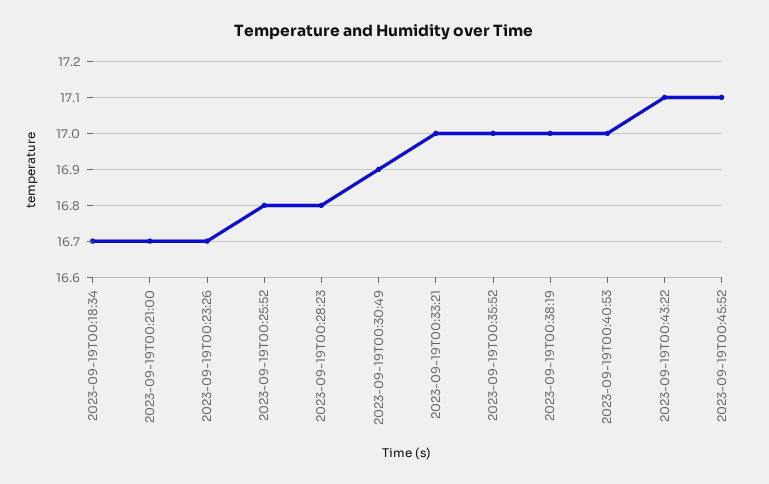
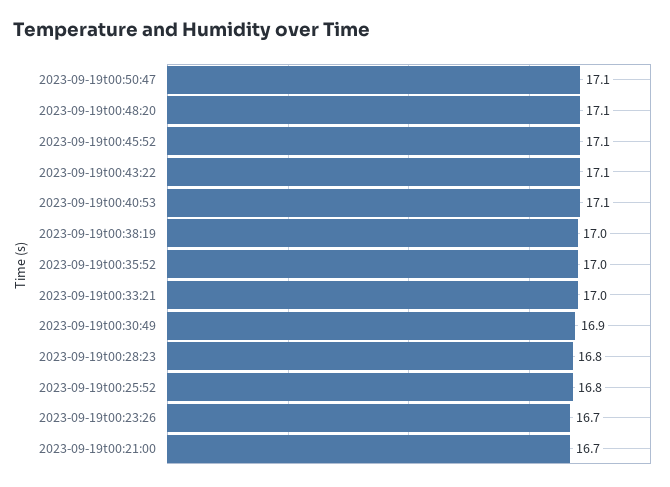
2023-09-19T00:18:34: 16.7 -> none
2023-09-19T00:40:53: 17 -> 17.1
2023-09-19t00:50:47: none -> 17.1
2023-09-19t00:48:20: none -> 17.1

